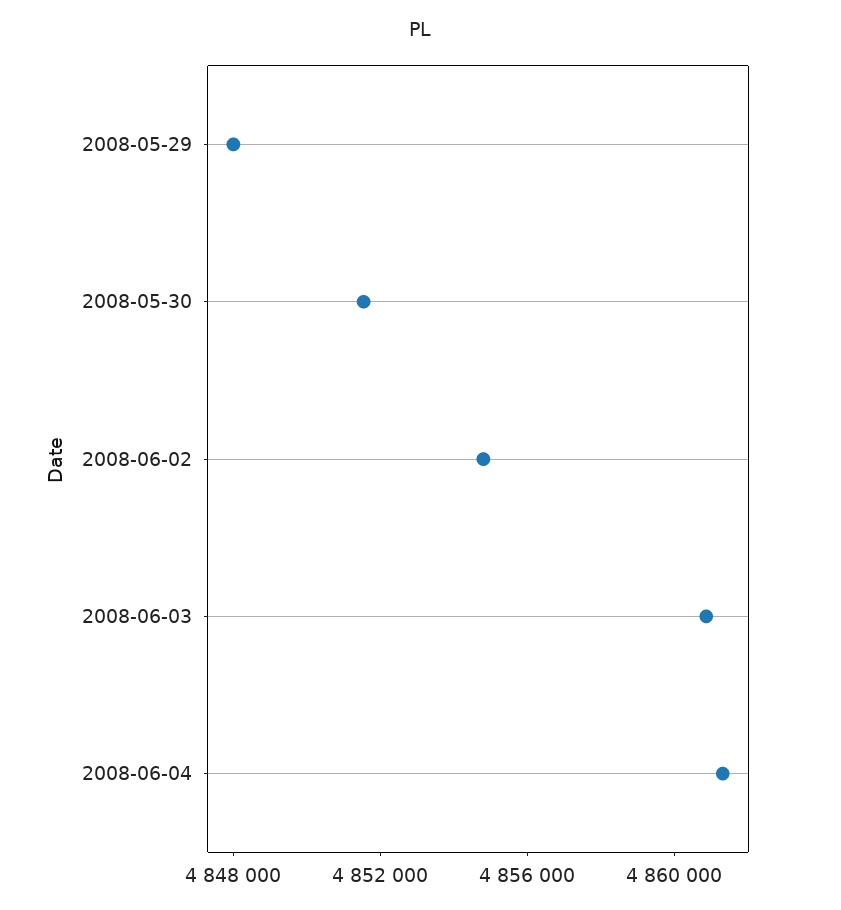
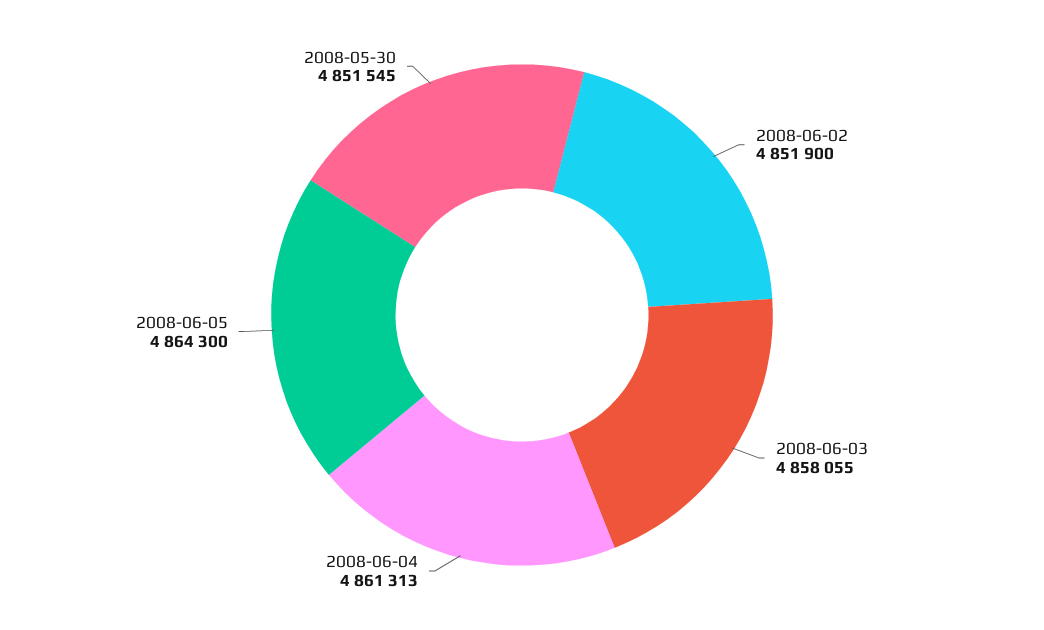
2008-05-29: 4848000 -> none
2008-06-02: 4855000 -> 4851900
2008-06-03: 4861000 -> 4858055
2008-06-05: none -> 4864300

